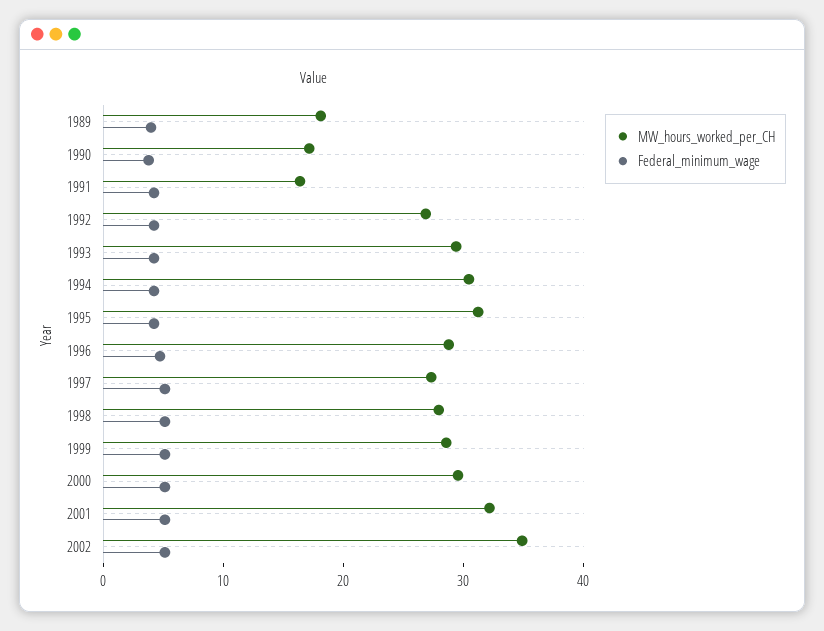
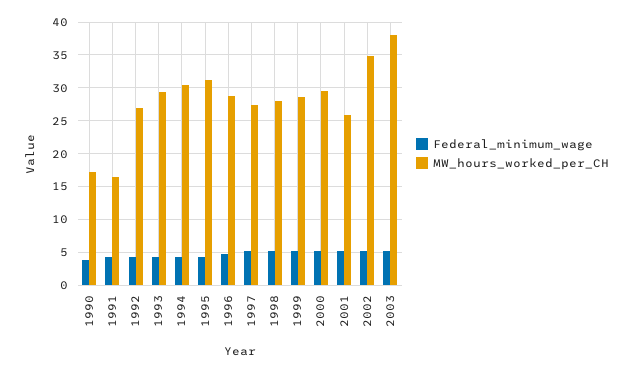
MW_hours_worked_per_CH, 1989: 18 -> none
Federal_minimum_wage, 1989: 4 -> none
MW_hours_worked_per_CH, 2001: 32 -> 26
Federal_minimum_wage, 2003: none -> 5
MW_hours_worked_per_CH, 2003: none -> 38

